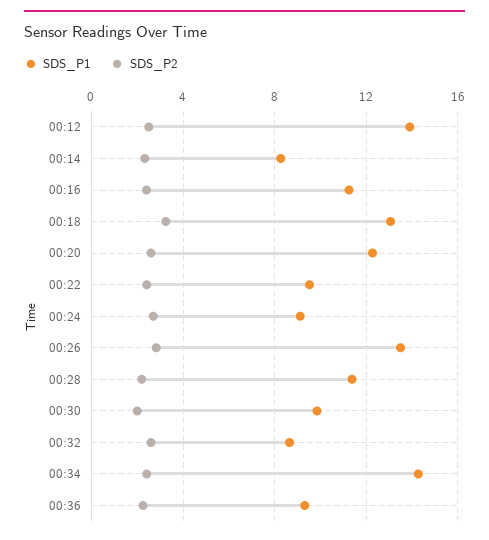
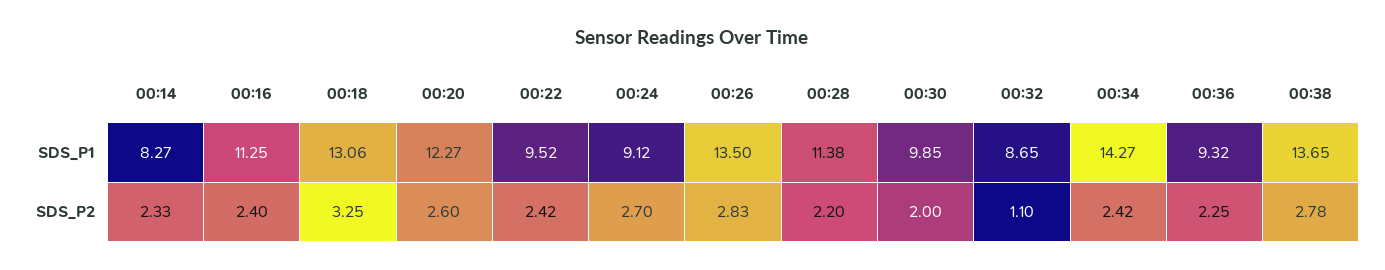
SDS_P1, 00:12: 14 -> none
SDS_P2, 00:12: 2.5 -> none
SDS_P2, 00:32: 2.5 -> 1.1
SDS_P1, 00:38: none -> 13.65
SDS_P2, 00:38: none -> 2.78

